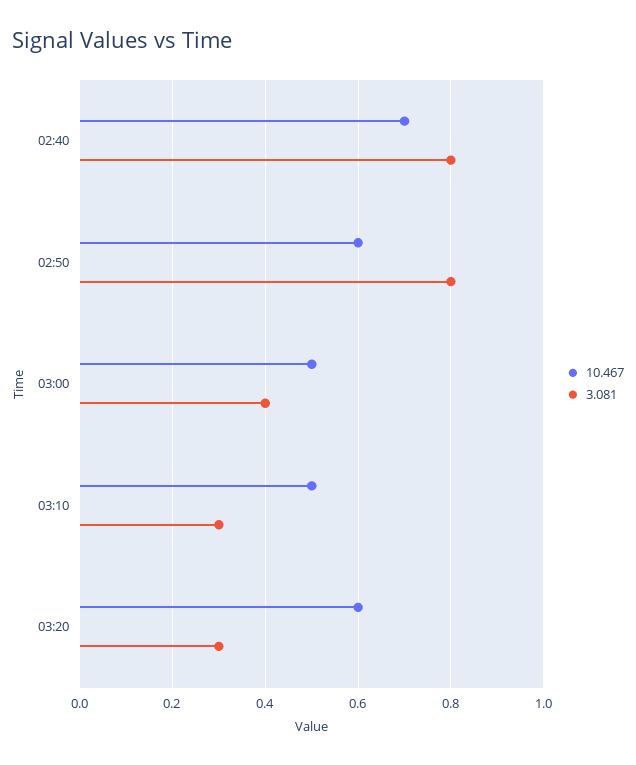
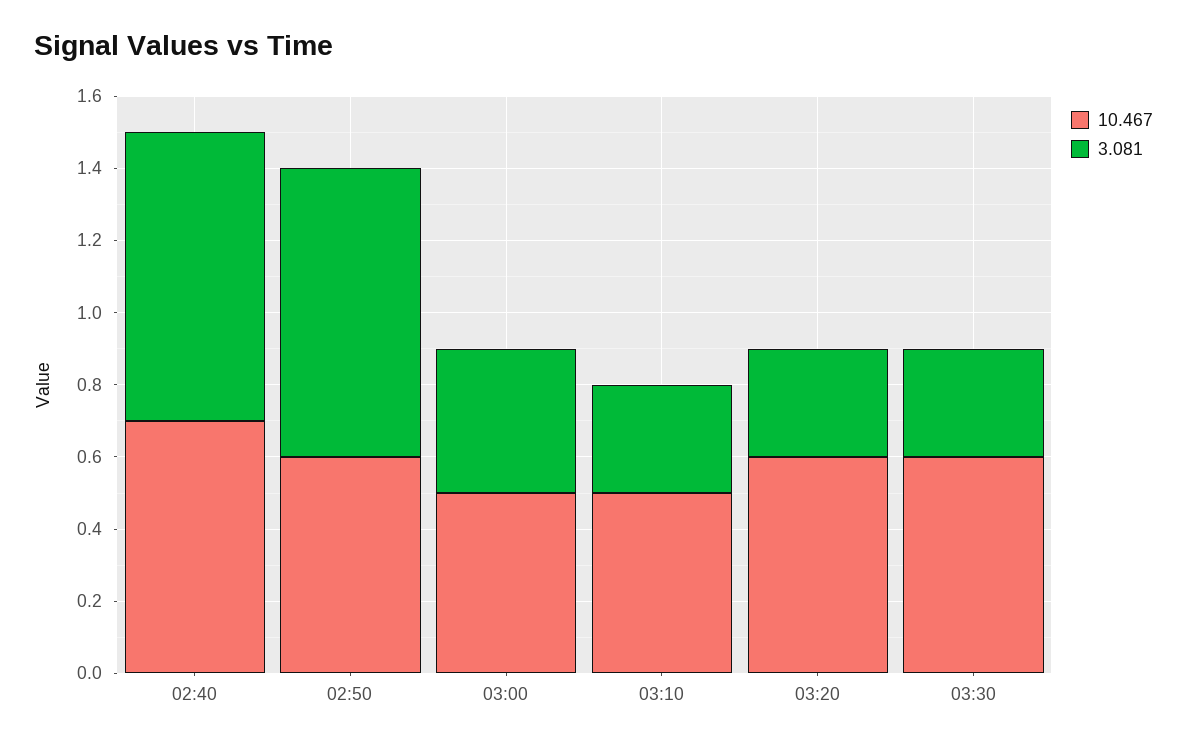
10.467, 03:30: none -> 0.6
3.081, 03:30: none -> 0.3

